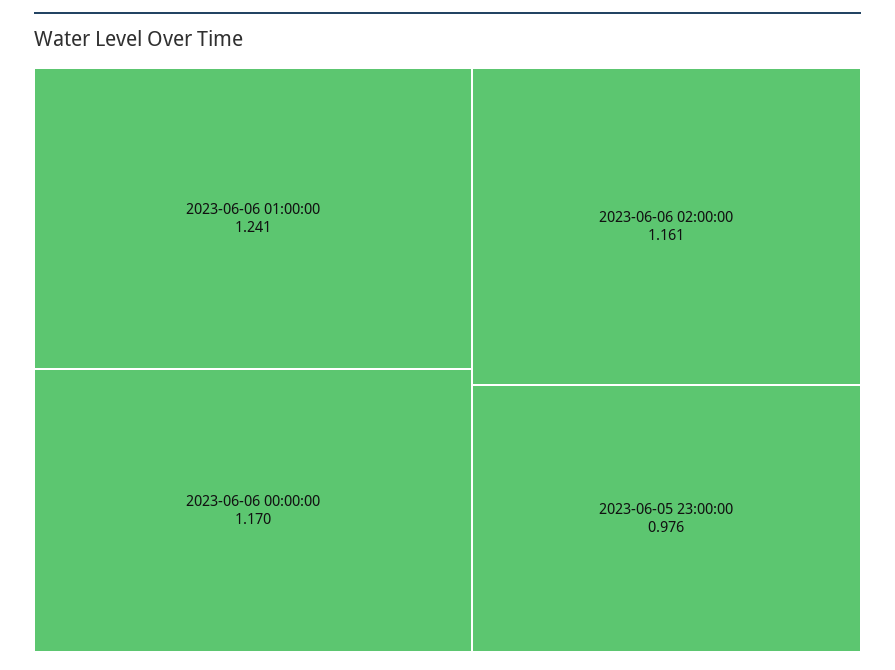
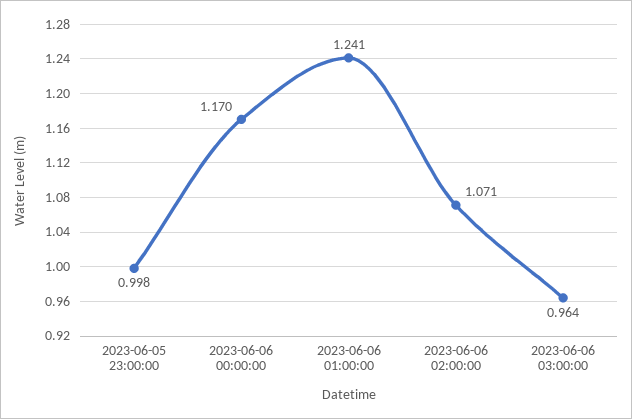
2023-06-06 02:00:00: 1.161 -> 1.071
2023-06-05 23:00:00: 0.976 -> 0.998
2023-06-06 03:00:00: none -> 0.964

